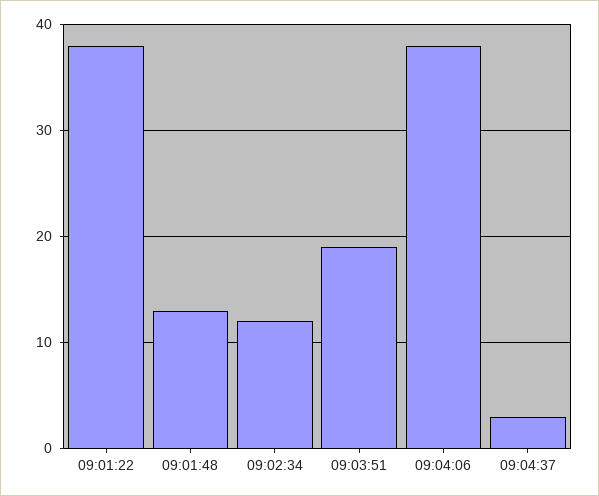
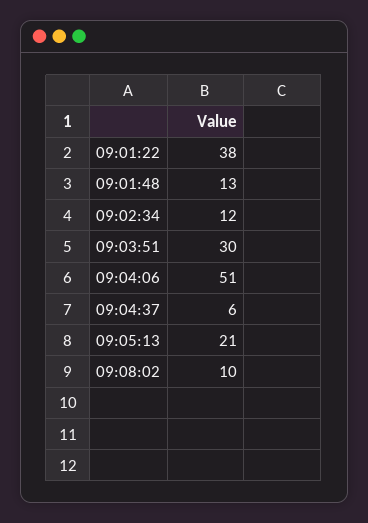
09:03:51: 19 -> 30
09:04:06: 38 -> 51
09:04:37: 3 -> 6
09:05:13: none -> 21
09:08:02: none -> 10

